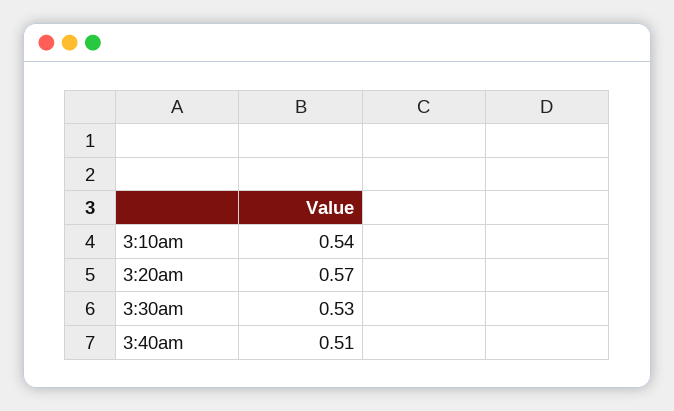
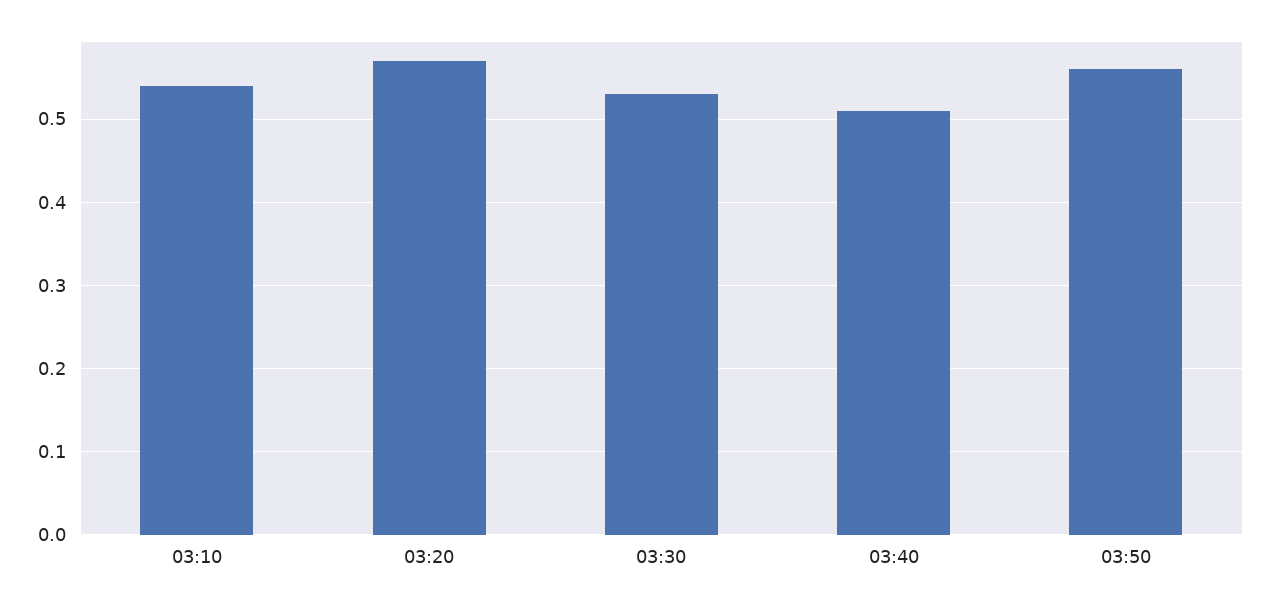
03:50: none -> 0.56

